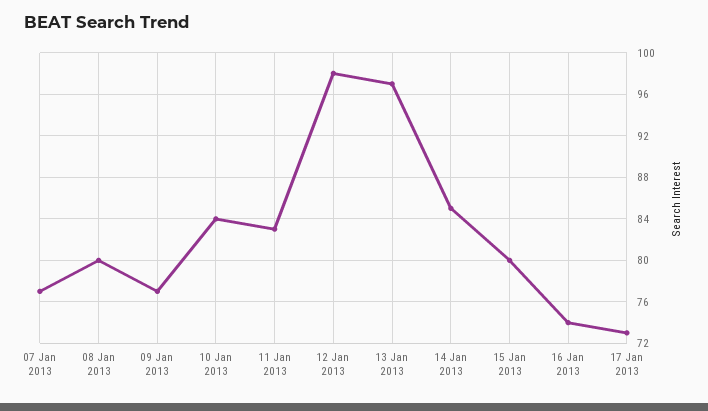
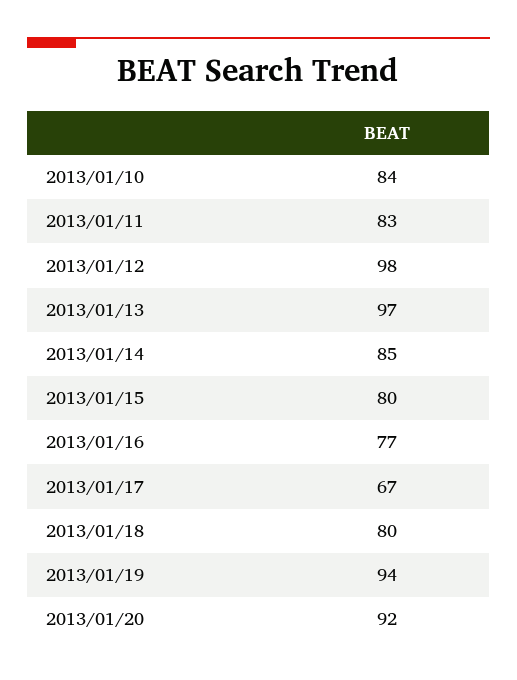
07 Jan 2013: 77 -> none
08 Jan 2013: 80 -> none
09 Jan 2013: 77 -> none
16 Jan 2013: 74 -> 77
17 Jan 2013: 73 -> 67
2013/01/18: none -> 80
2013/01/19: none -> 94
2013/01/20: none -> 92

